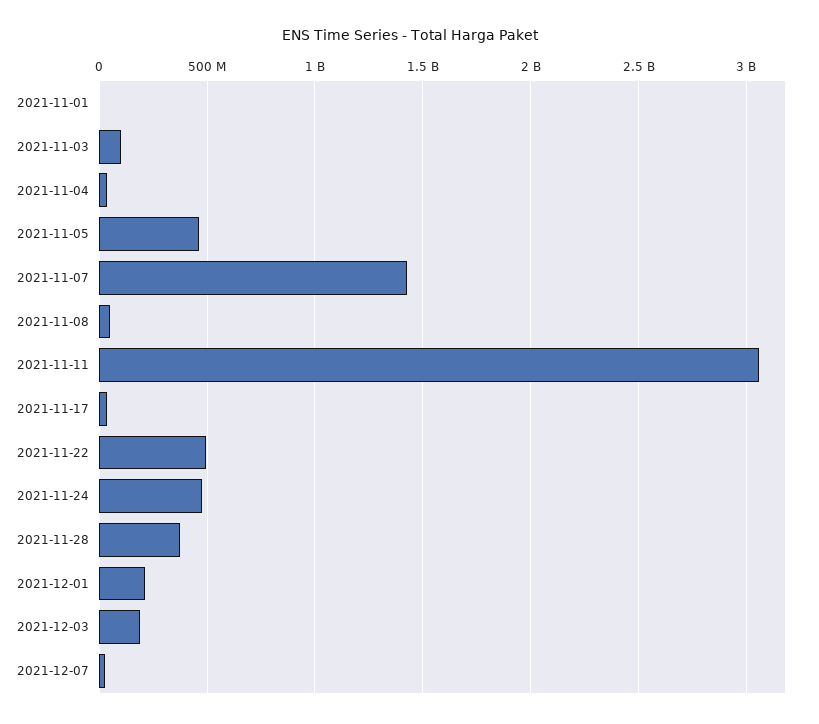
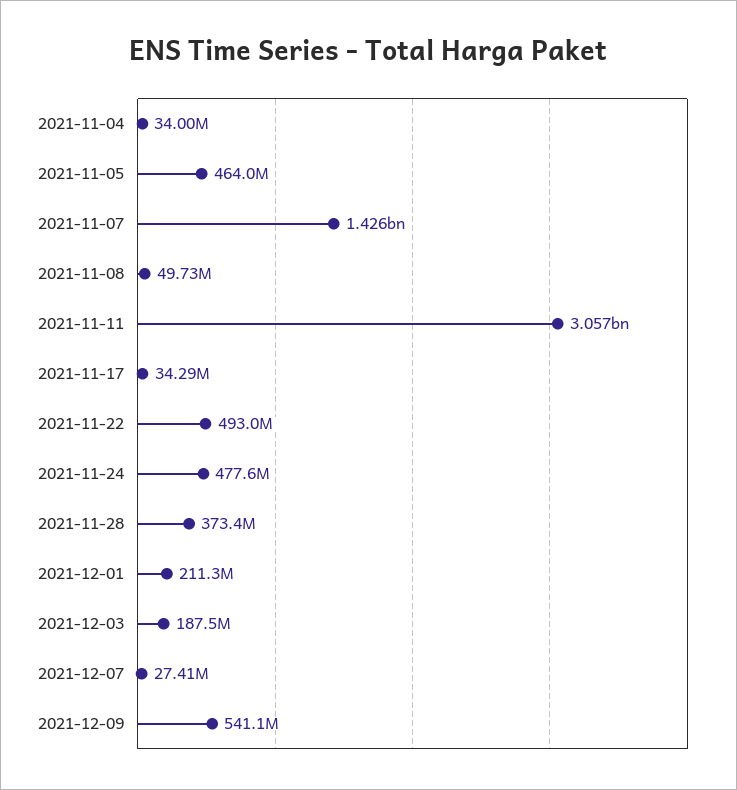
2021-11-01: 0 -> none
2021-11-03: 100000000 -> none
2021-12-09: none -> 541100000

